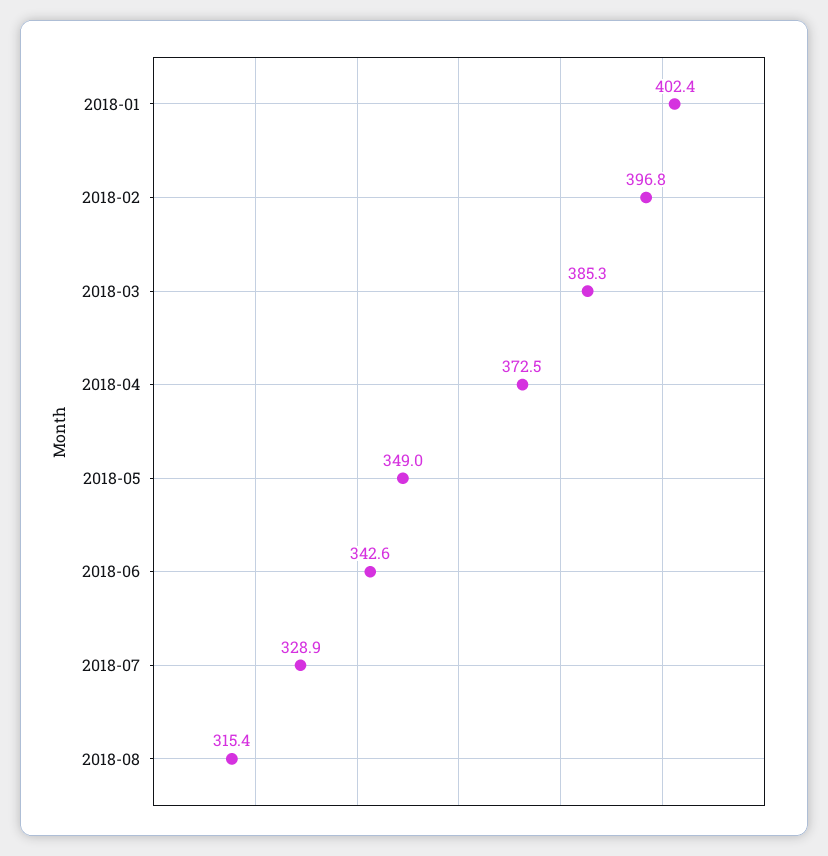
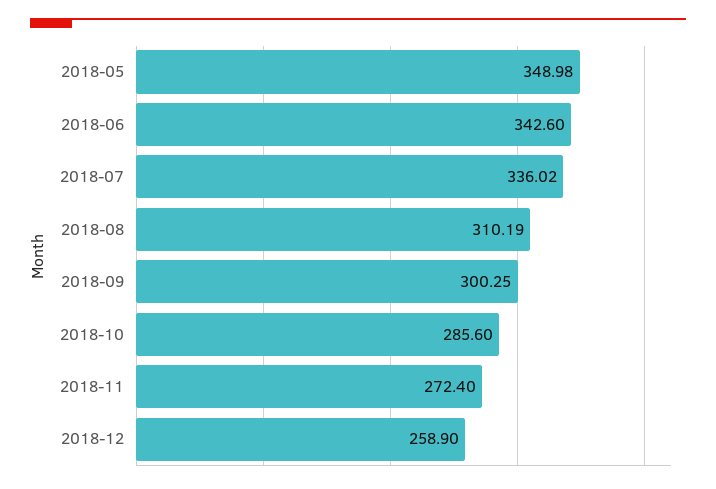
2018-01: 402.4 -> none
2018-02: 396.8 -> none
2018-03: 385.3 -> none
2018-04: 372.5 -> none
2018-07: 328.9 -> 336.02
2018-08: 315.4 -> 310.19
2018-09: none -> 300.25
2018-10: none -> 285.6
2018-11: none -> 272.4
2018-12: none -> 258.9

